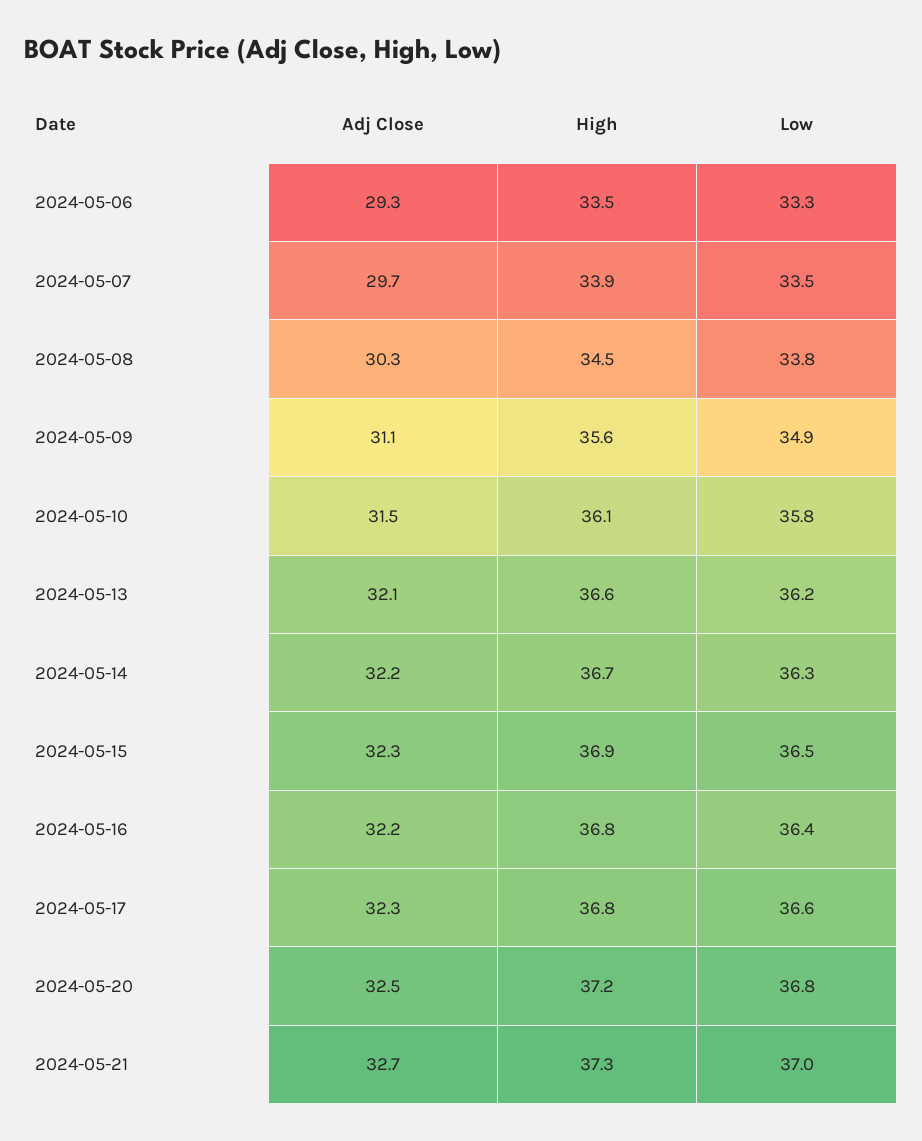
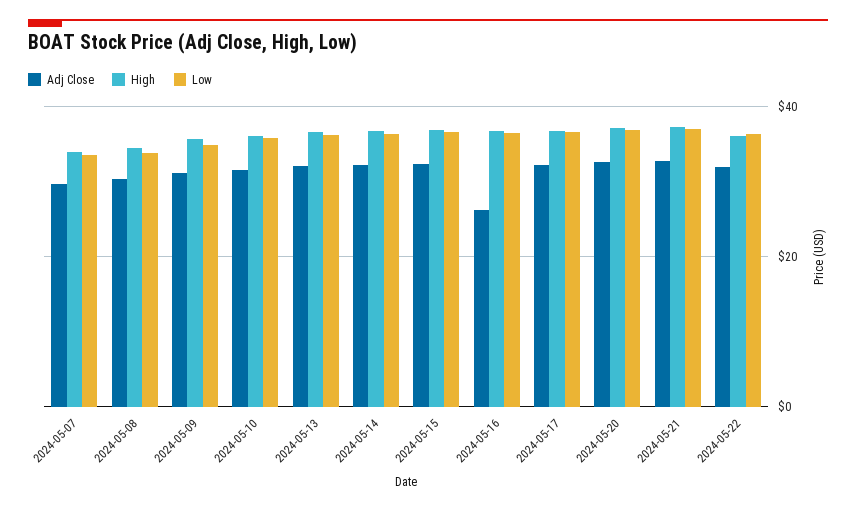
Adj Close, 2024-05-06: 29.3 -> none
High, 2024-05-06: 33.5 -> none
Low, 2024-05-06: 33.3 -> none
Adj Close, 2024-05-16: 32.2 -> 26
Adj Close, 2024-05-22: none -> 32
High, 2024-05-22: none -> 36
Low, 2024-05-22: none -> 36

